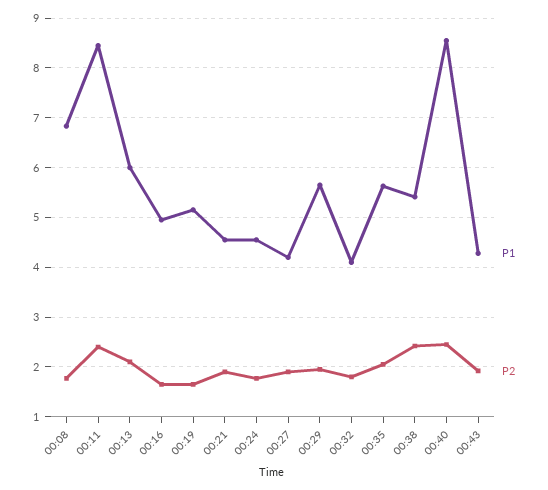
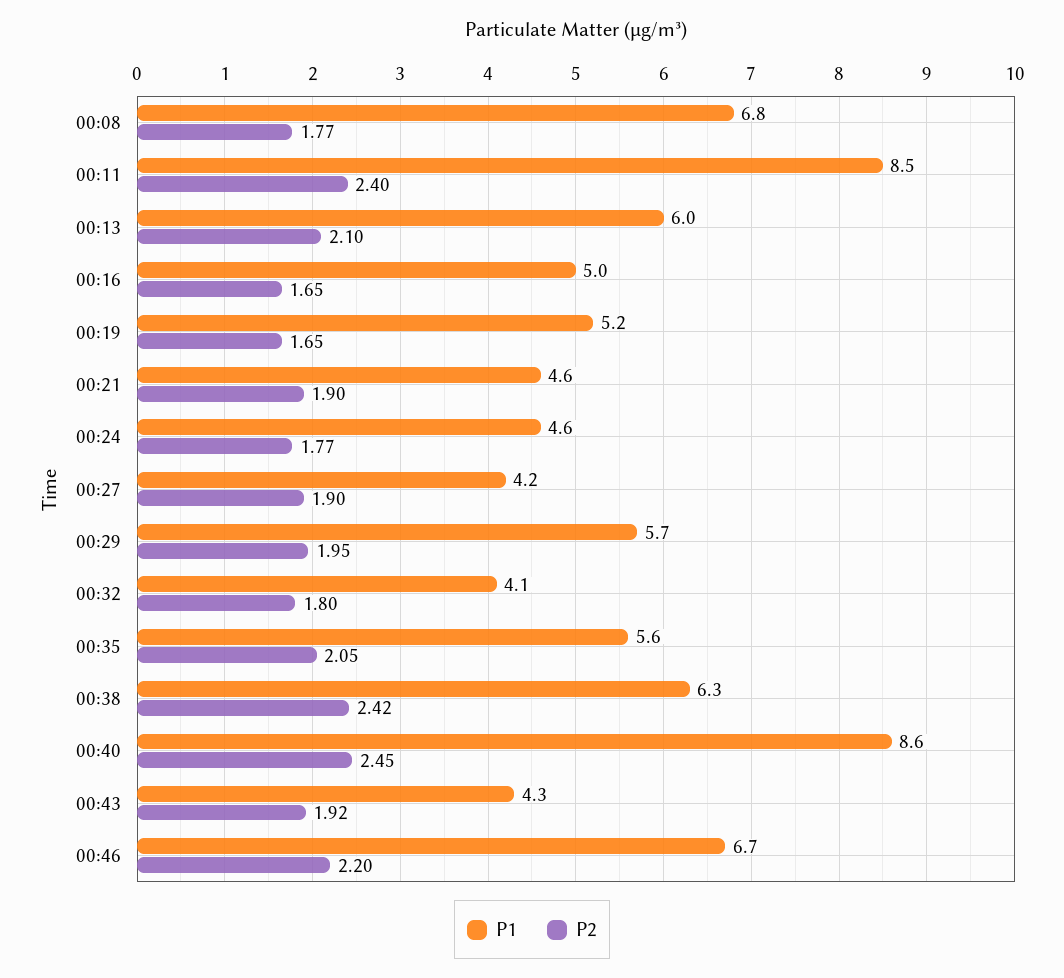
P1, 00:38: 5.4 -> 6.3
P1, 00:46: none -> 6.7
P2, 00:46: none -> 2.2

